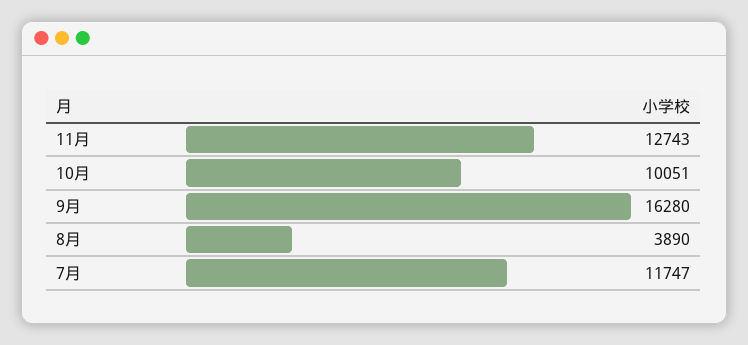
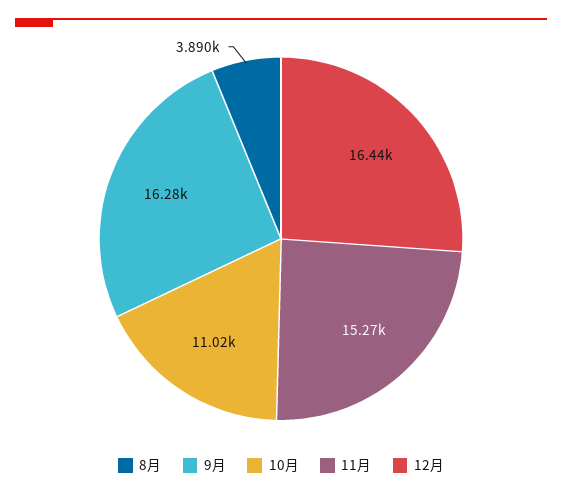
11月: 12743 -> 15270
10月: 10051 -> 11020
7月: 11747 -> none
12月: none -> 16440

